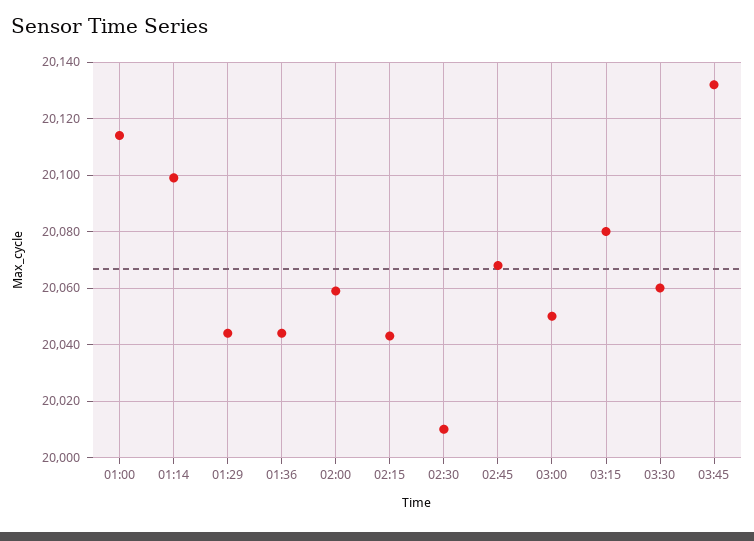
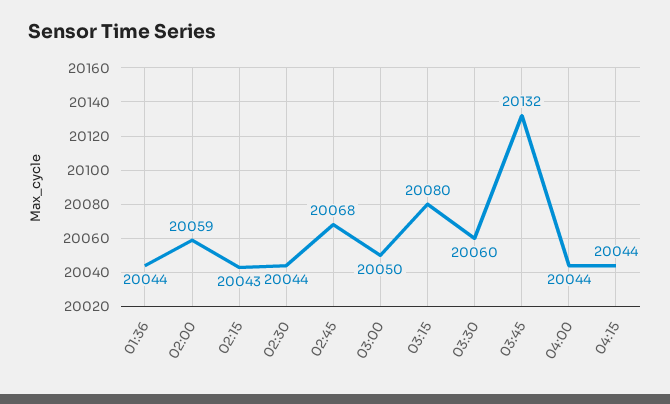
01:00: 20115 -> none
01:14: 20100 -> none
01:29: 20045 -> none
02:30: 20010 -> 20044
04:00: none -> 20044
04:15: none -> 20044

